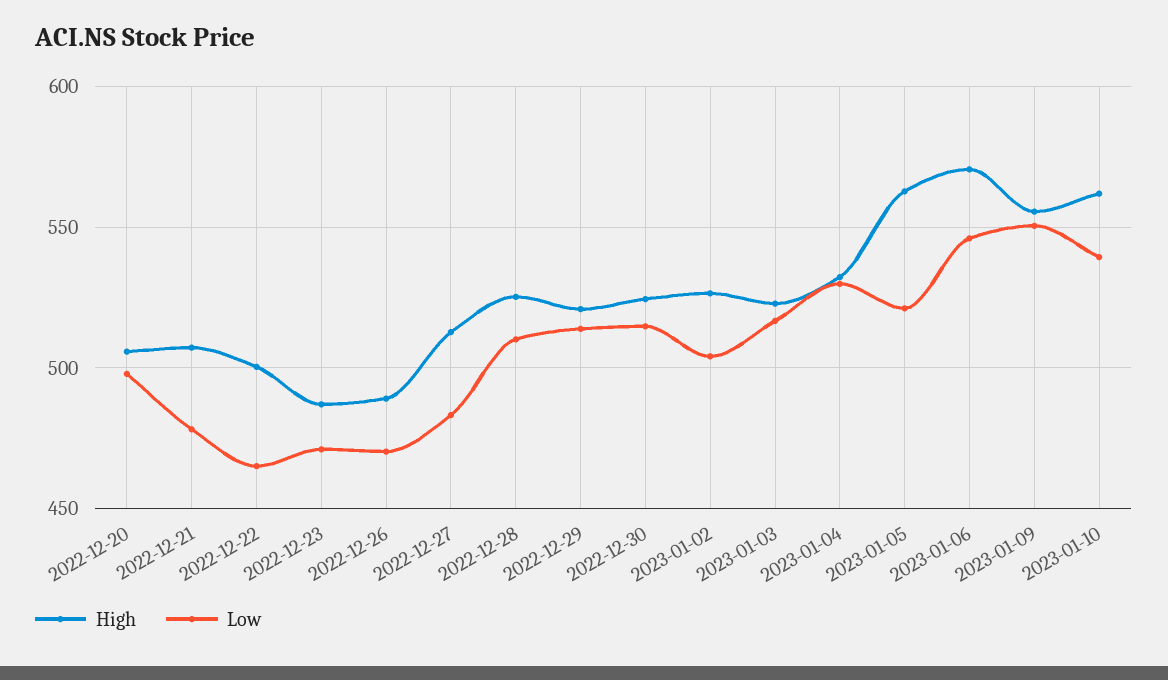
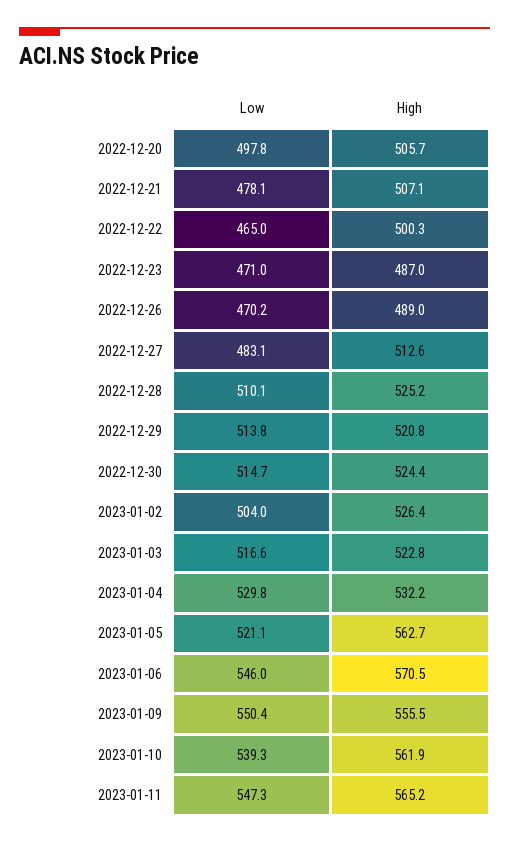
Low, 2023-01-11: none -> 547.3
High, 2023-01-11: none -> 565.2

